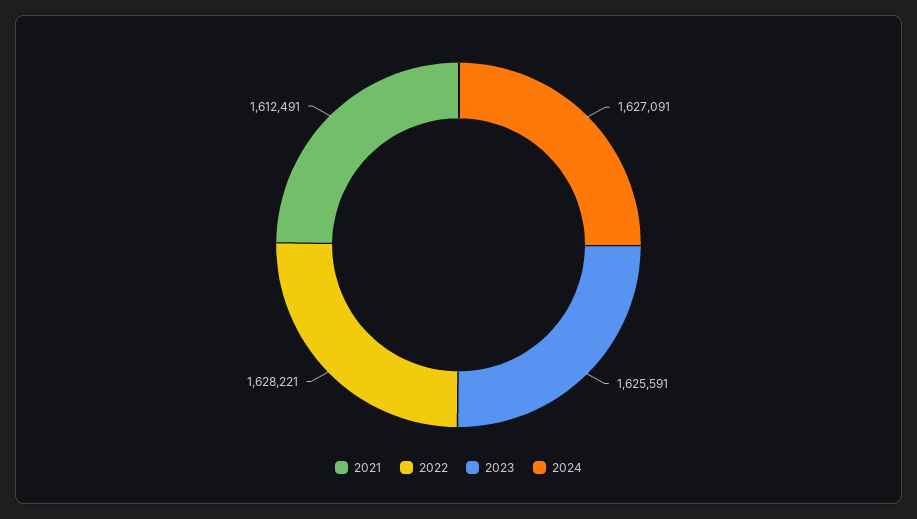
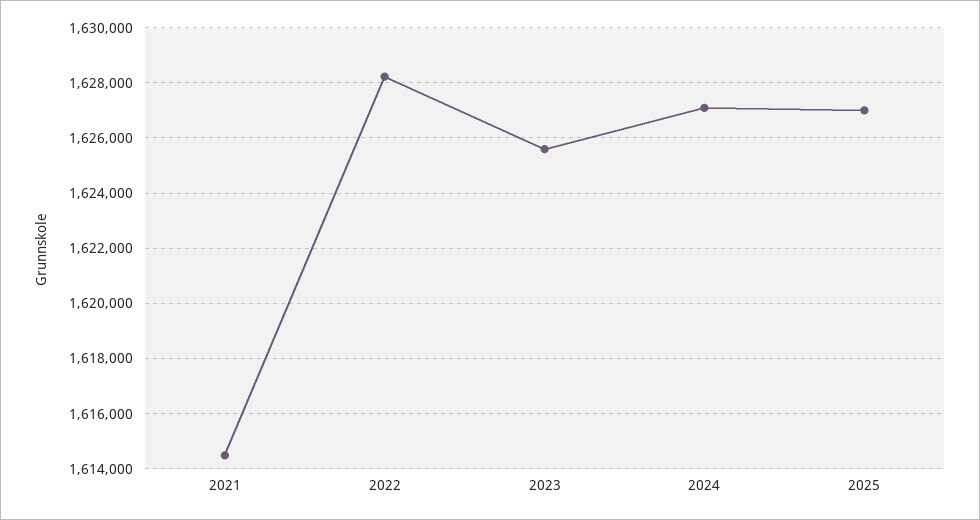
2021: 1612491 -> 1614500
2025: none -> 1627000

